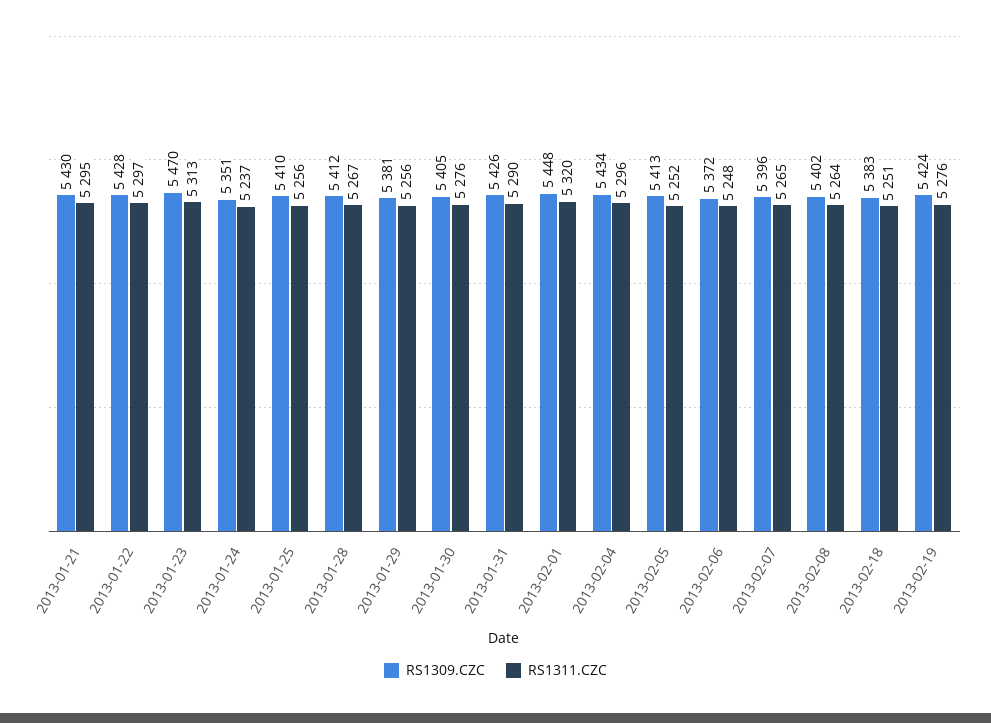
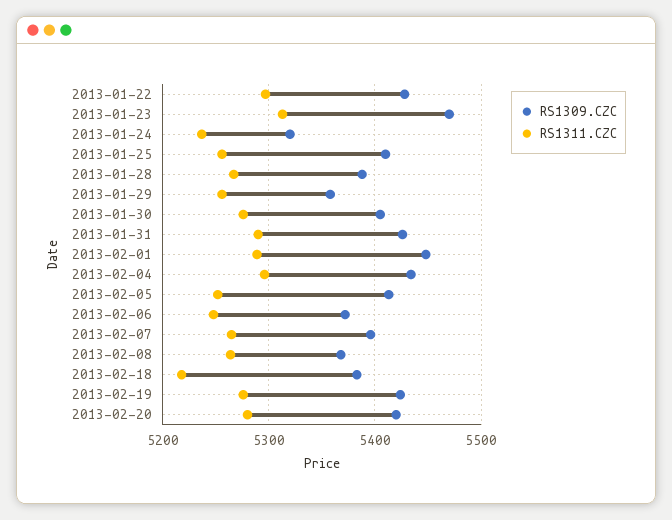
RS1309.CZC, 2013-01-21: 5430 -> none
RS1311.CZC, 2013-01-21: 5295 -> none
RS1309.CZC, 2013-01-24: 5351 -> 5320
RS1309.CZC, 2013-01-28: 5412 -> 5390
RS1309.CZC, 2013-01-29: 5381 -> 5360
RS1311.CZC, 2013-02-01: 5320 -> 5290
RS1309.CZC, 2013-02-08: 5402 -> 5370
RS1311.CZC, 2013-02-18: 5251 -> 5220
RS1309.CZC, 2013-02-20: none -> 5420
RS1311.CZC, 2013-02-20: none -> 5280

